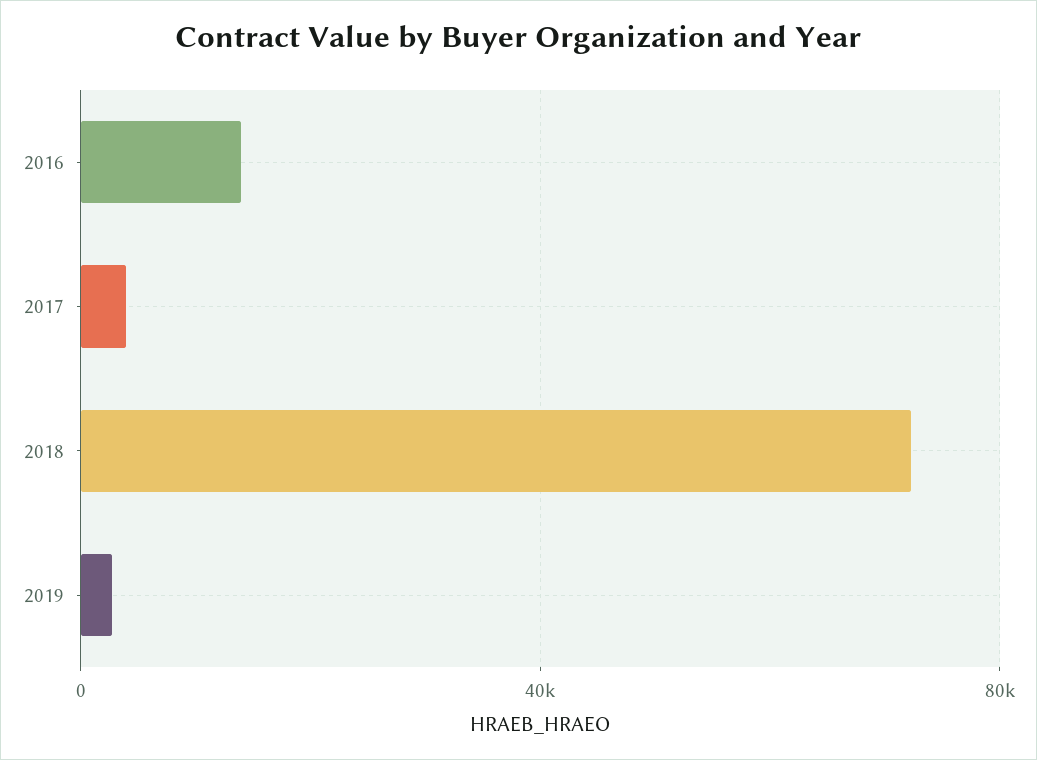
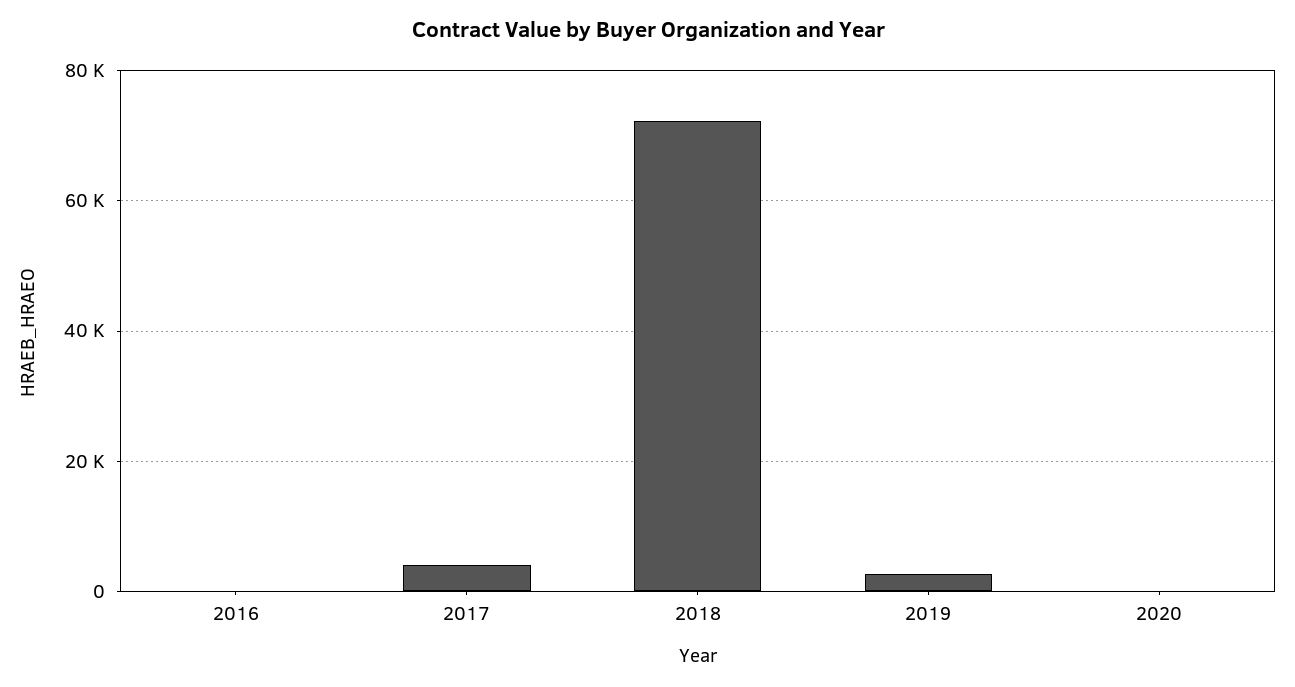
2016: 15000 -> 0
2020: none -> 0

